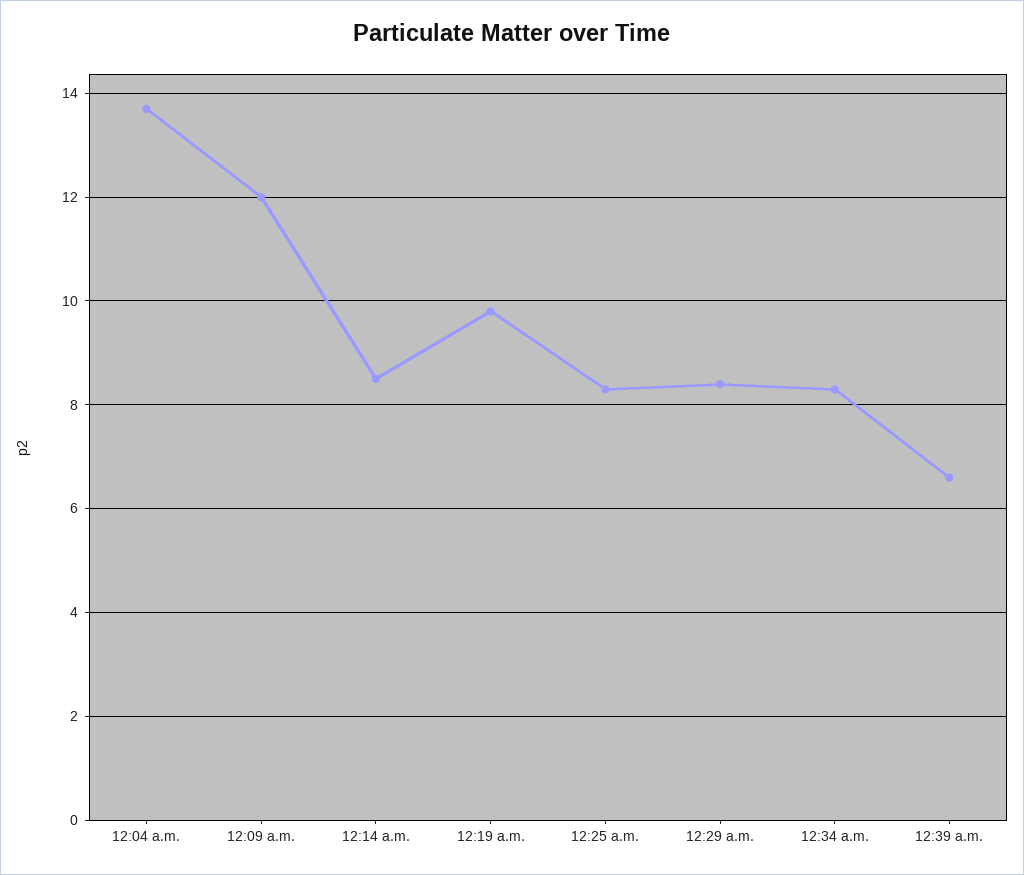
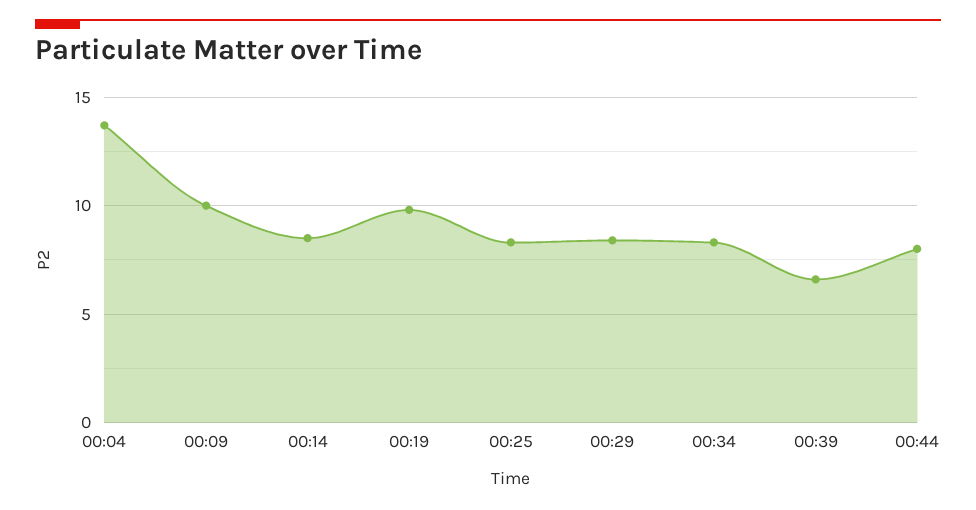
12:09 a.m.: 12 -> 10
00:44: none -> 8

